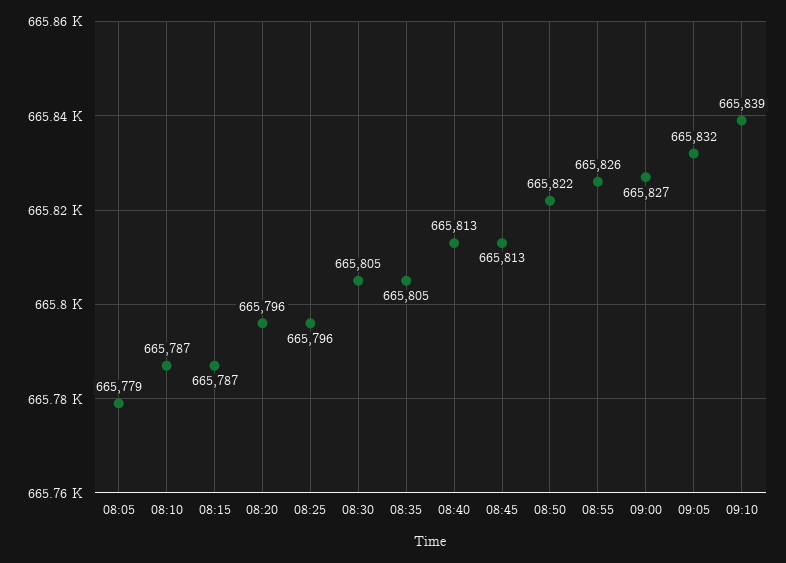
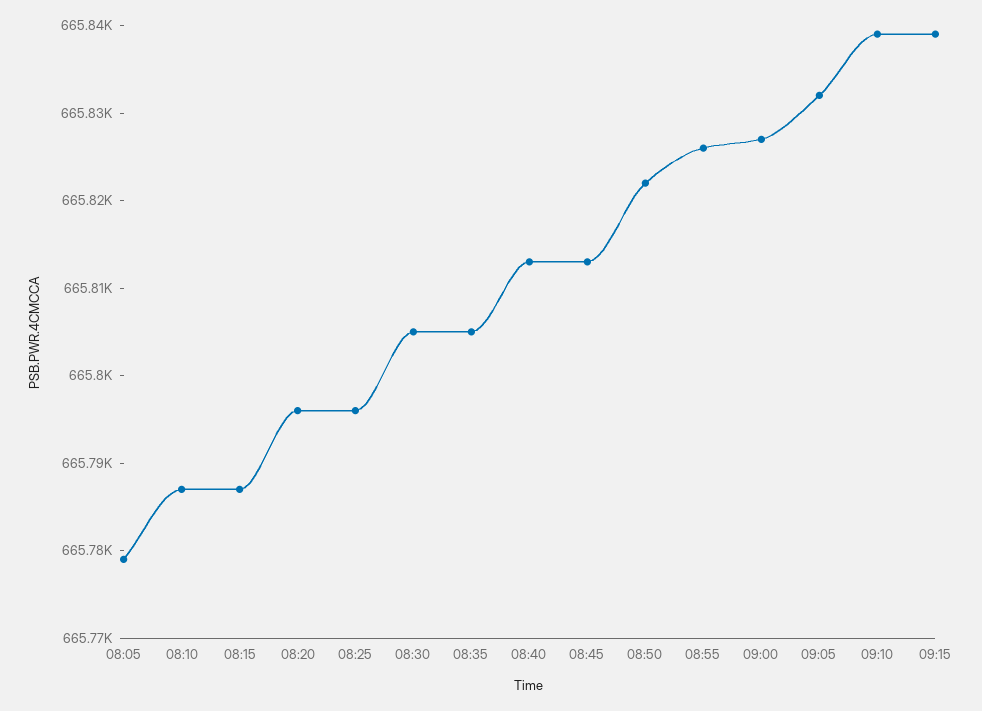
09:15: none -> 665839

